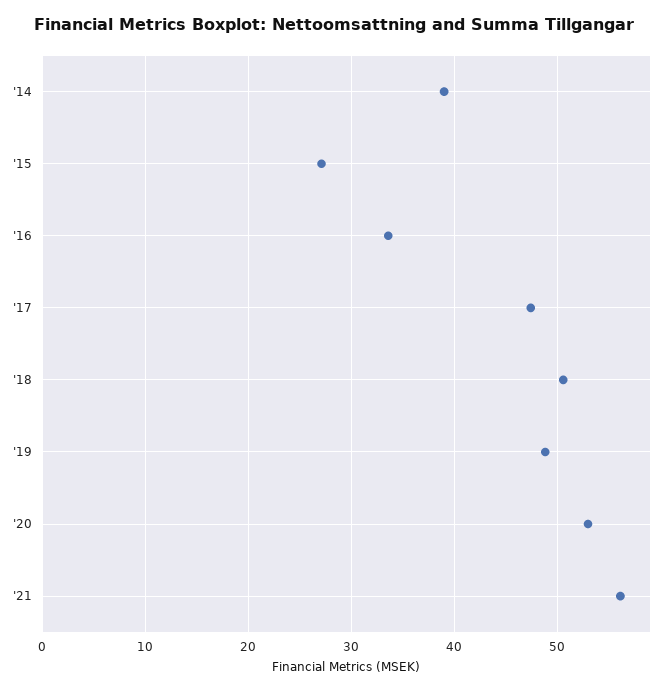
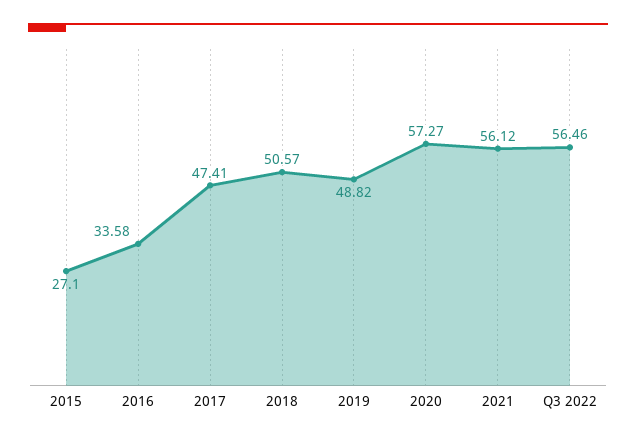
'14: 39 -> none
'20: 53 -> 57.27
Q3 2022: none -> 56.46

